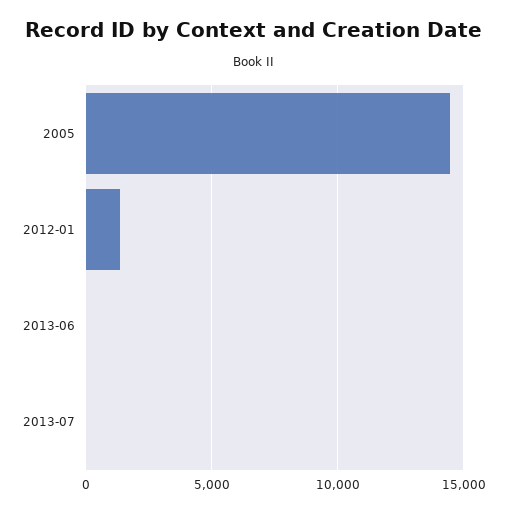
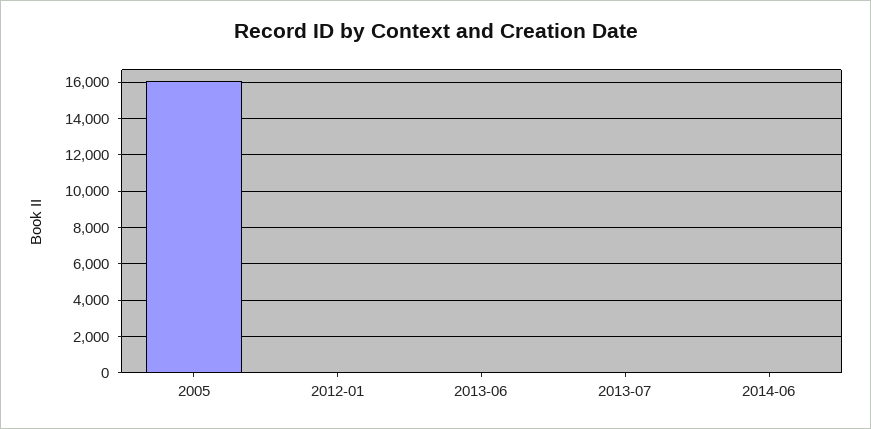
2005: 14500 -> 16000
2012-01: 1500 -> 0
2014-06: none -> 0

